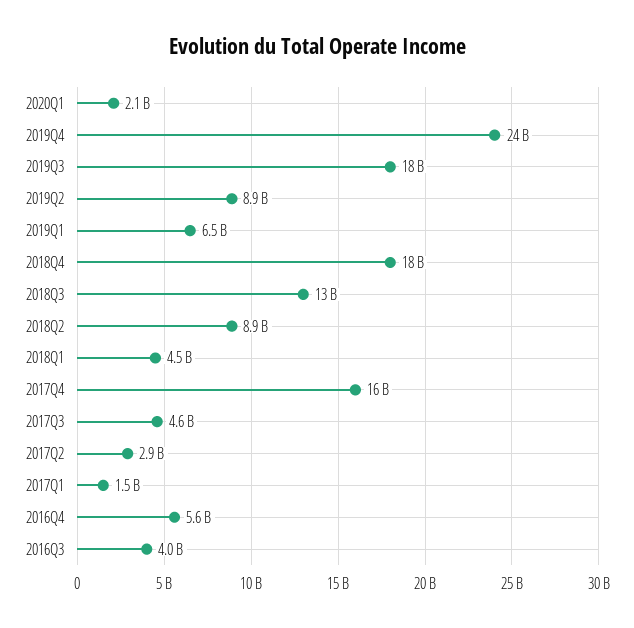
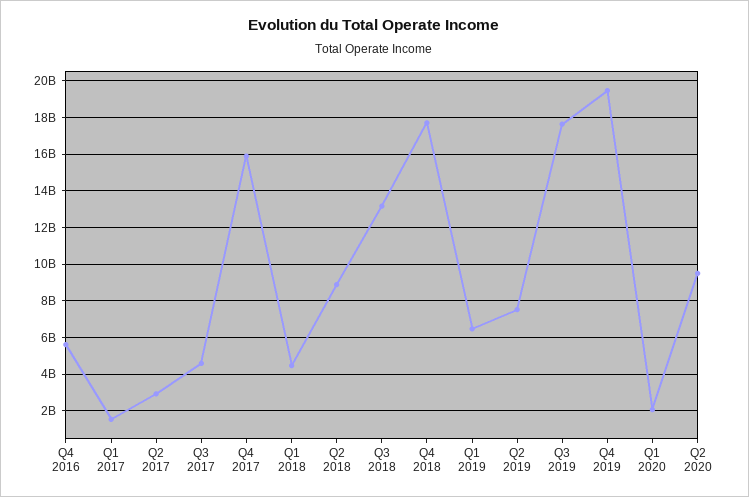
2019Q4: 24000000000 -> 19500000000
2019Q2: 8900000000 -> 7500000000
2016Q3: 4000000000 -> none
Q2 2020: none -> 9500000000

